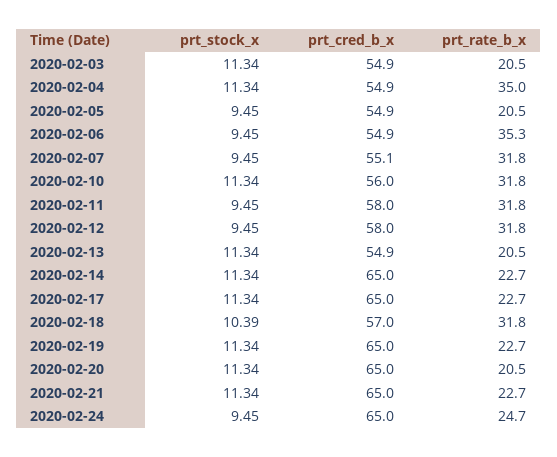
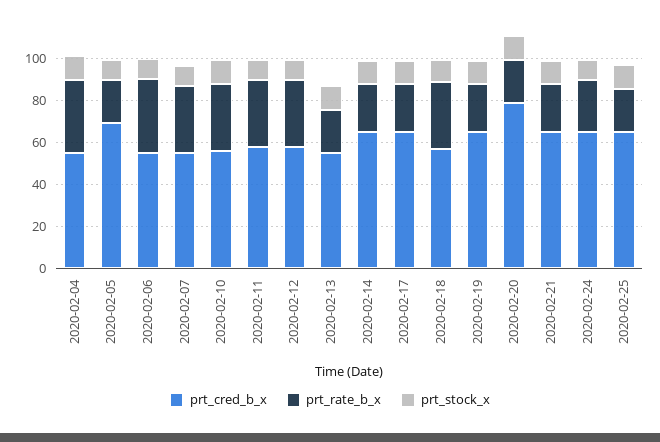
prt_stock_x, 2020-02-03: 11.34 -> none
prt_cred_b_x, 2020-02-03: 54.9 -> none
prt_rate_b_x, 2020-02-03: 20.5 -> none
prt_cred_b_x, 2020-02-05: 54.9 -> 70
prt_cred_b_x, 2020-02-20: 65 -> 80
prt_cred_b_x, 2020-02-25: none -> 65
prt_rate_b_x, 2020-02-25: none -> 20
prt_stock_x, 2020-02-25: none -> 10

